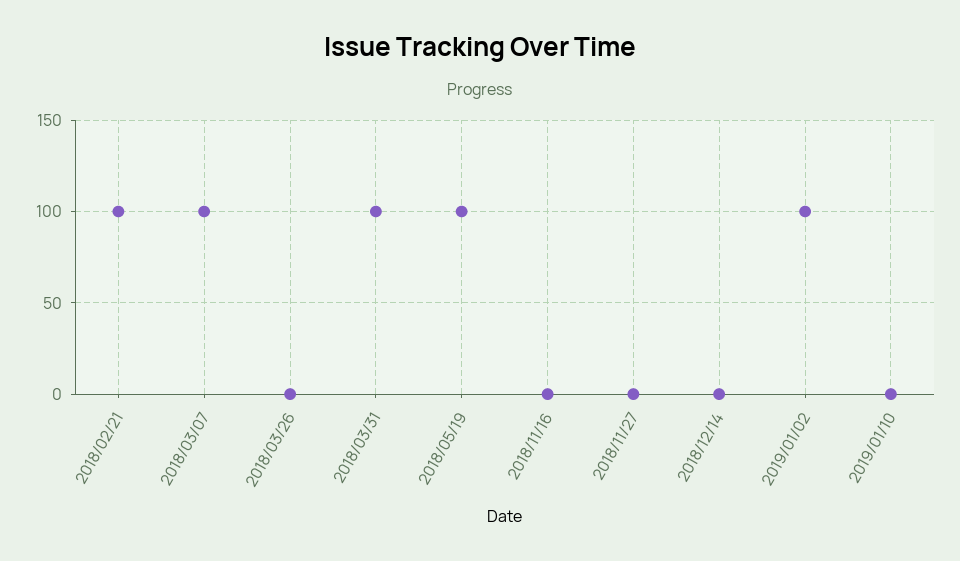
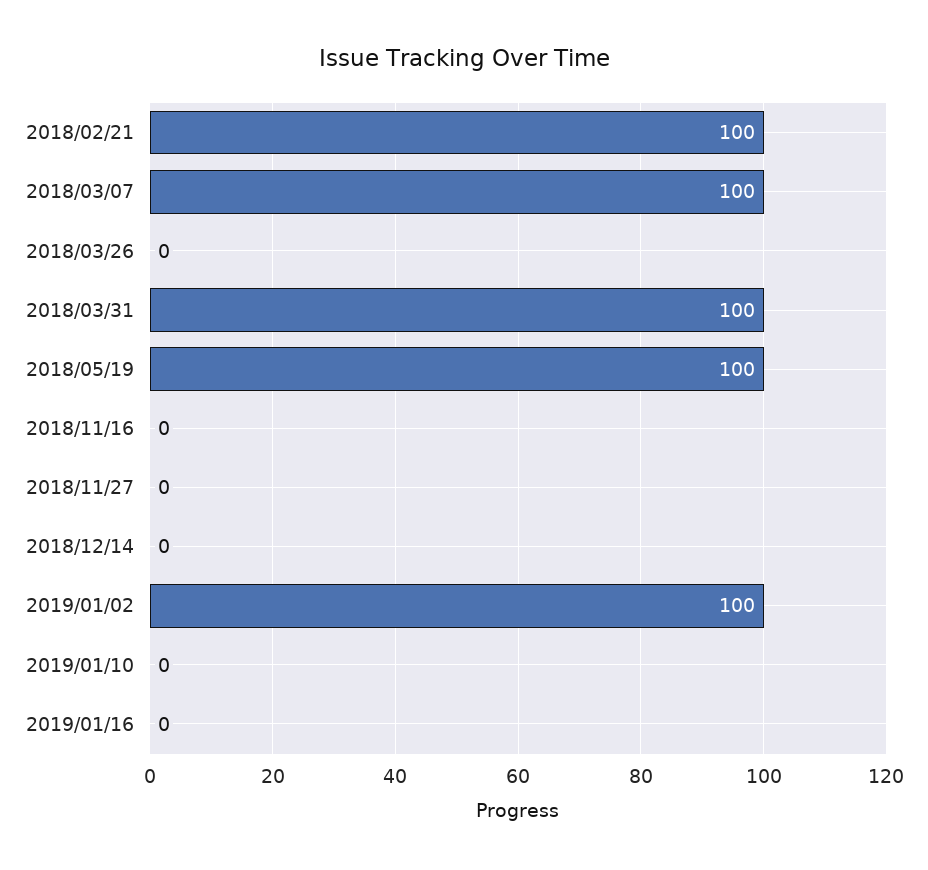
2019/01/16: none -> 0

